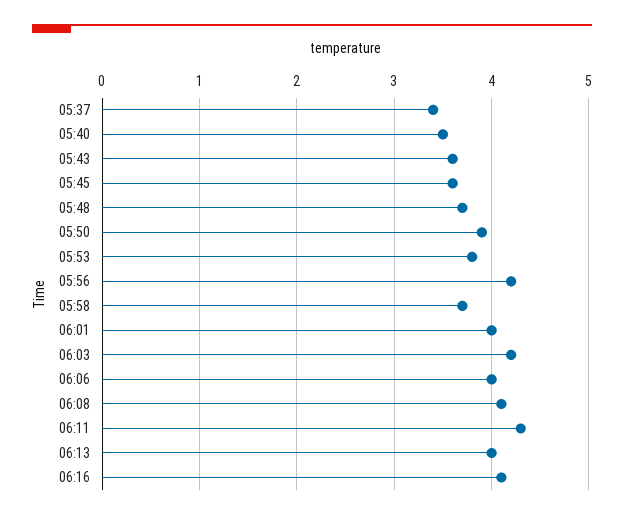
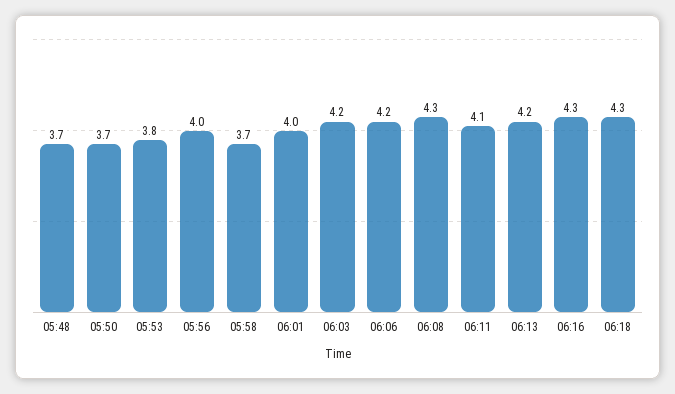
05:37: 3.4 -> none
05:40: 3.5 -> none
05:43: 3.6 -> none
05:45: 3.6 -> none
05:50: 3.9 -> 3.7
05:56: 4.2 -> 4
06:06: 4 -> 4.2
06:08: 4.1 -> 4.3
06:11: 4.3 -> 4.1
06:13: 4 -> 4.2
06:16: 4.1 -> 4.3
06:18: none -> 4.3

